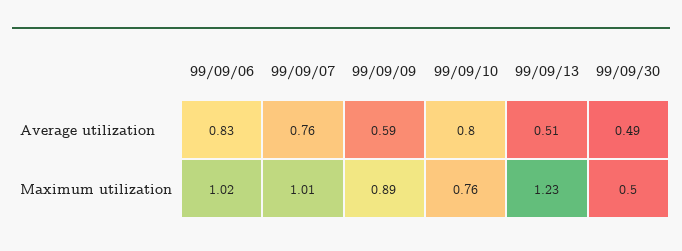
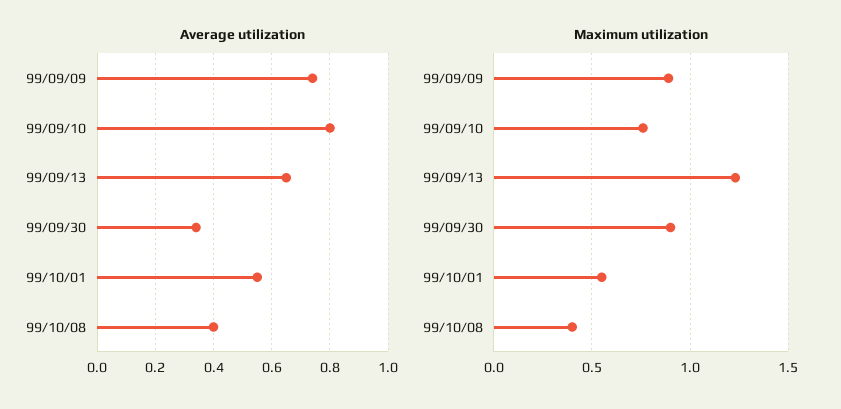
Average utilization, 99/09/06: 0.83 -> none
Average utilization, 99/09/07: 0.76 -> none
Average utilization, 99/09/09: 0.59 -> 0.75
Average utilization, 99/09/13: 0.51 -> 0.65
Average utilization, 99/09/30: 0.49 -> 0.35
Maximum utilization, 99/09/06: 1.02 -> none
Maximum utilization, 99/09/07: 1.01 -> none
Maximum utilization, 99/09/30: 0.5 -> 0.9
Average utilization, 99/10/01: none -> 0.55
Average utilization, 99/10/08: none -> 0.4
Maximum utilization, 99/10/01: none -> 0.55
Maximum utilization, 99/10/08: none -> 0.4

